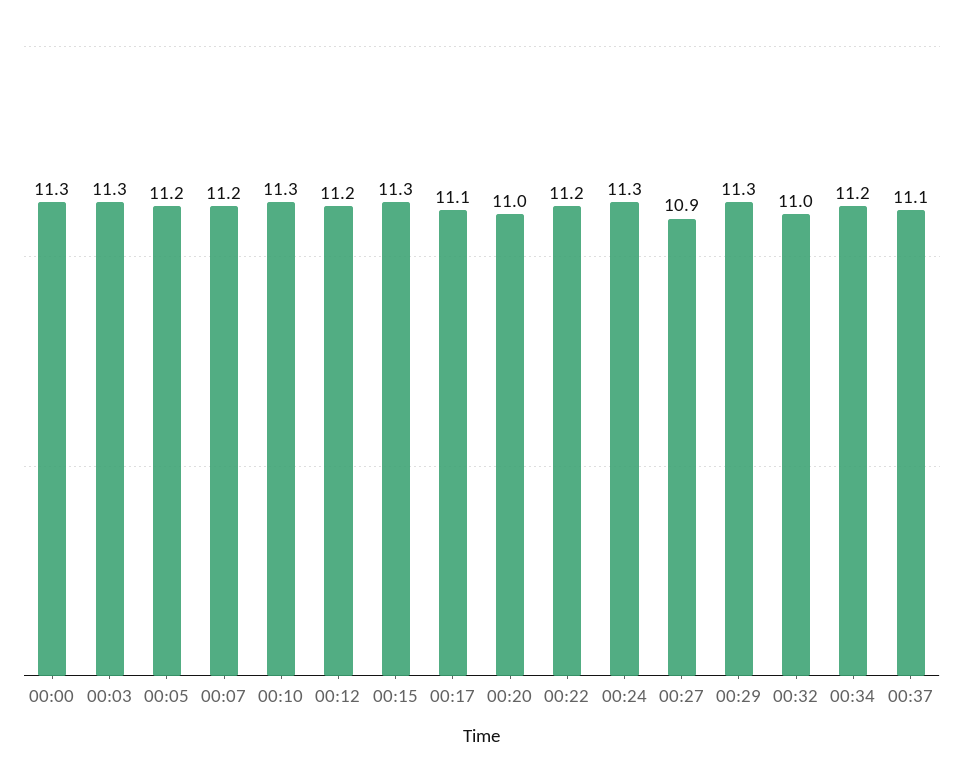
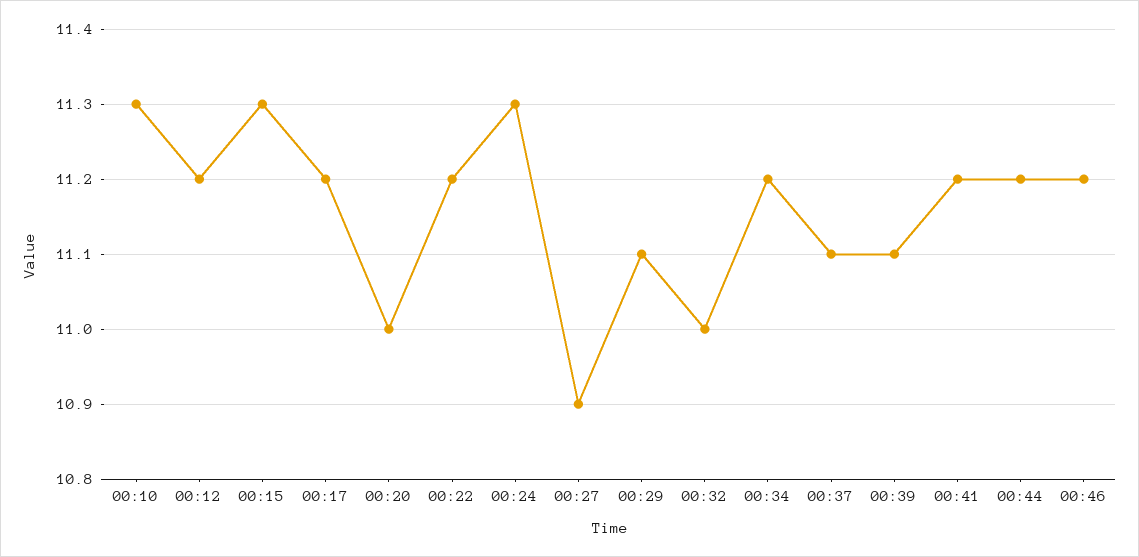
00:00: 11.3 -> none
00:03: 11.3 -> none
00:05: 11.2 -> none
00:07: 11.2 -> none
00:17: 11.1 -> 11.2
00:29: 11.3 -> 11.1
00:39: none -> 11.1
00:41: none -> 11.2
00:44: none -> 11.2
00:46: none -> 11.2

